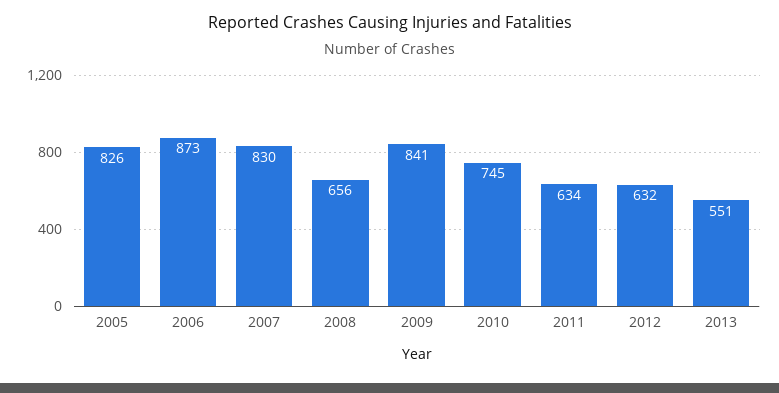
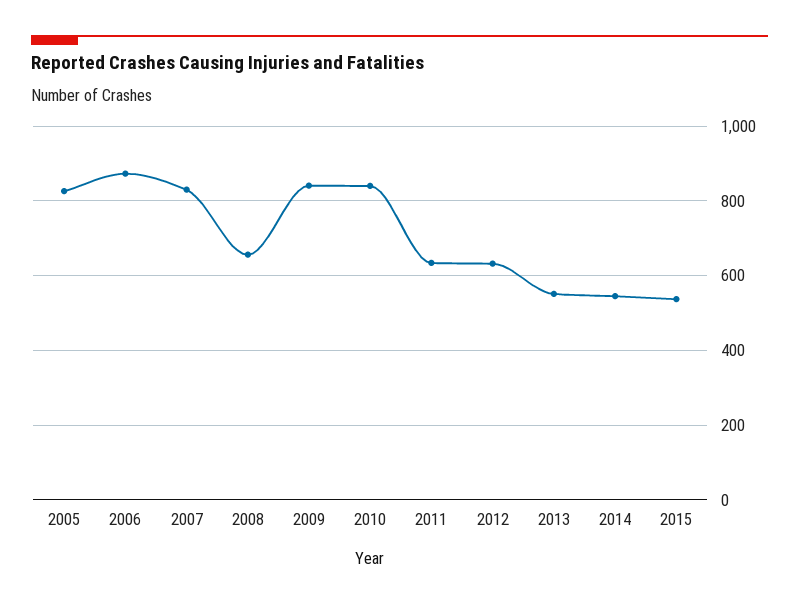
2010: 745 -> 840
2014: none -> 540
2015: none -> 540

